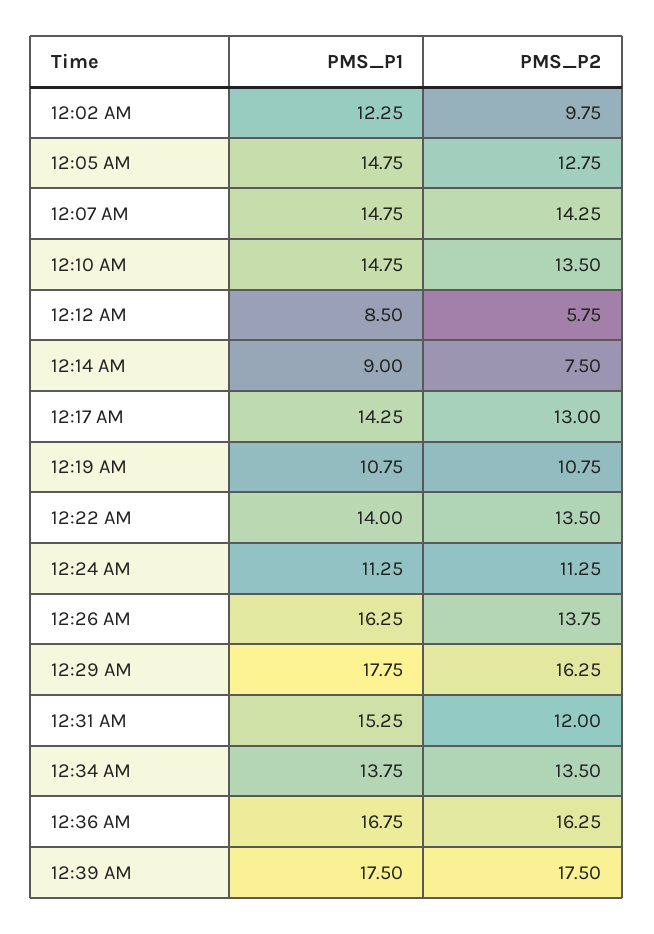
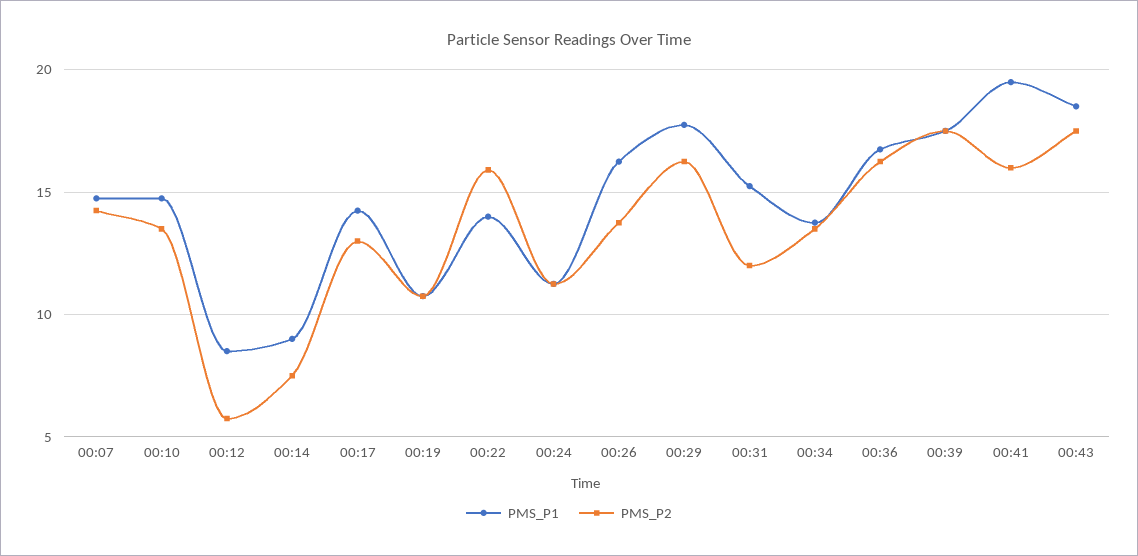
PMS_P1, 12:02 AM: 12.25 -> none
PMS_P2, 12:02 AM: 9.75 -> none
PMS_P1, 12:05 AM: 14.75 -> none
PMS_P2, 12:05 AM: 12.75 -> none
PMS_P2, 12:22 AM: 13.5 -> 16
PMS_P1, 00:41: none -> 19.5
PMS_P2, 00:41: none -> 16
PMS_P1, 00:43: none -> 18.5
PMS_P2, 00:43: none -> 17.5

